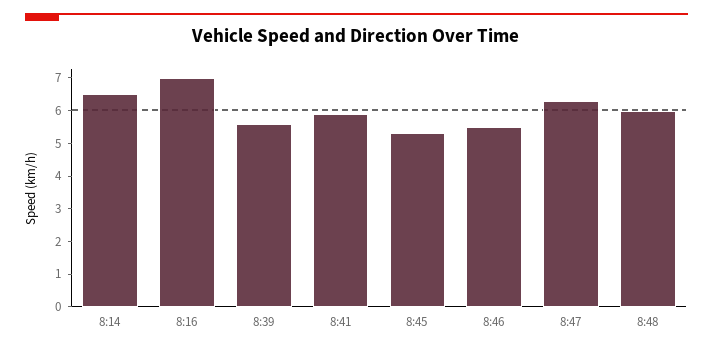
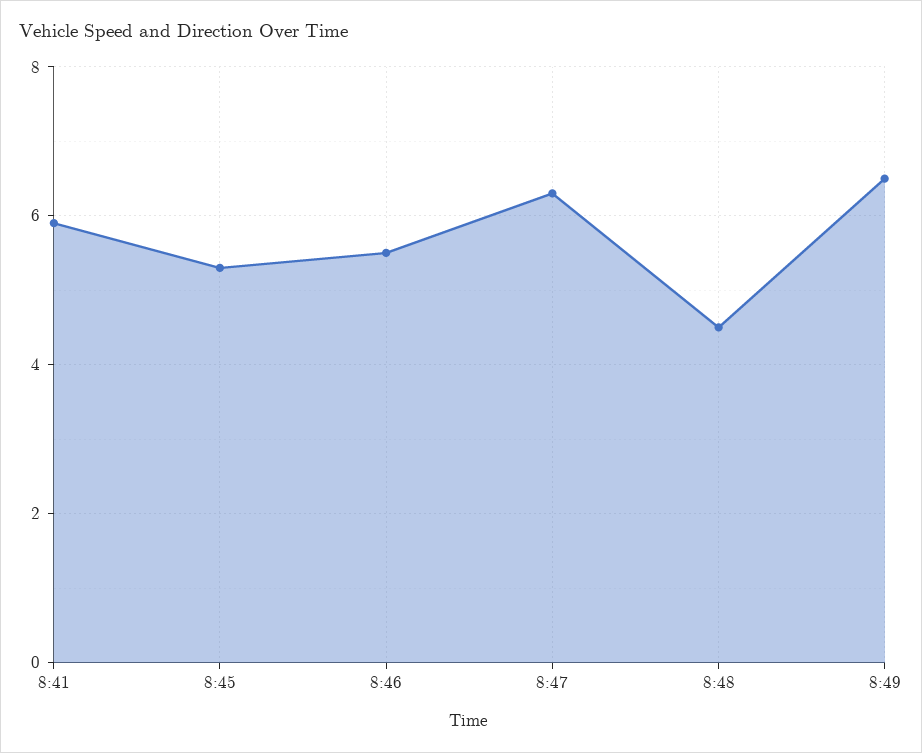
8:14: 6.5 -> none
8:16: 7 -> none
8:39: 5.5 -> none
8:48: 6 -> 4.5
8:49: none -> 6.5

